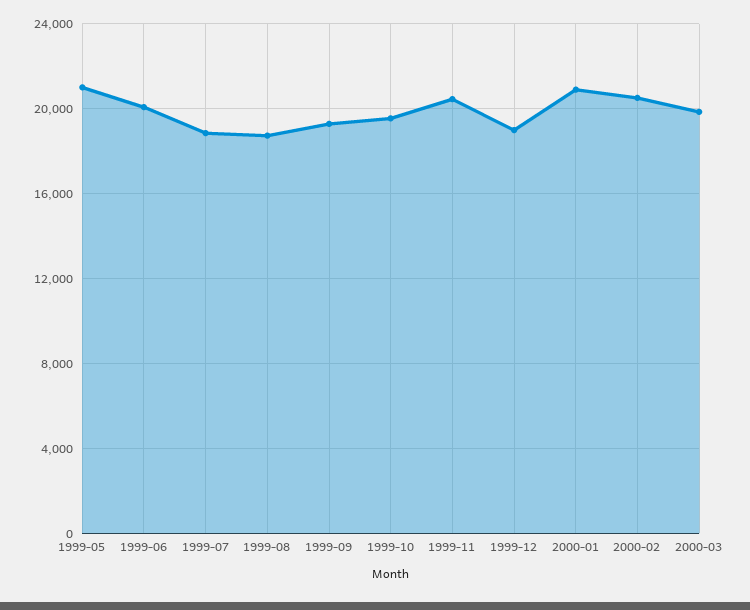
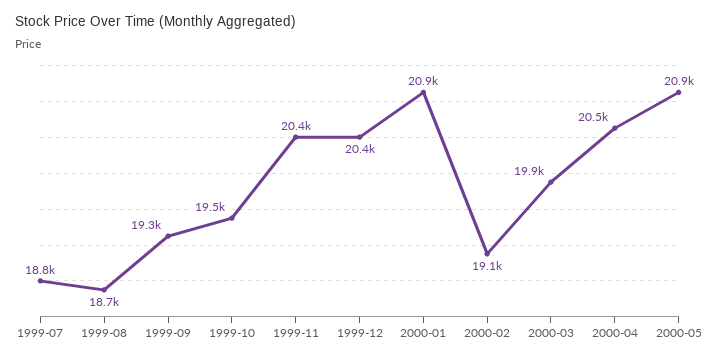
1999-05: 21000 -> none
1999-06: 20000 -> none
1999-12: 19000 -> 20400
2000-02: 20500 -> 19100
2000-04: none -> 20500
2000-05: none -> 20900

